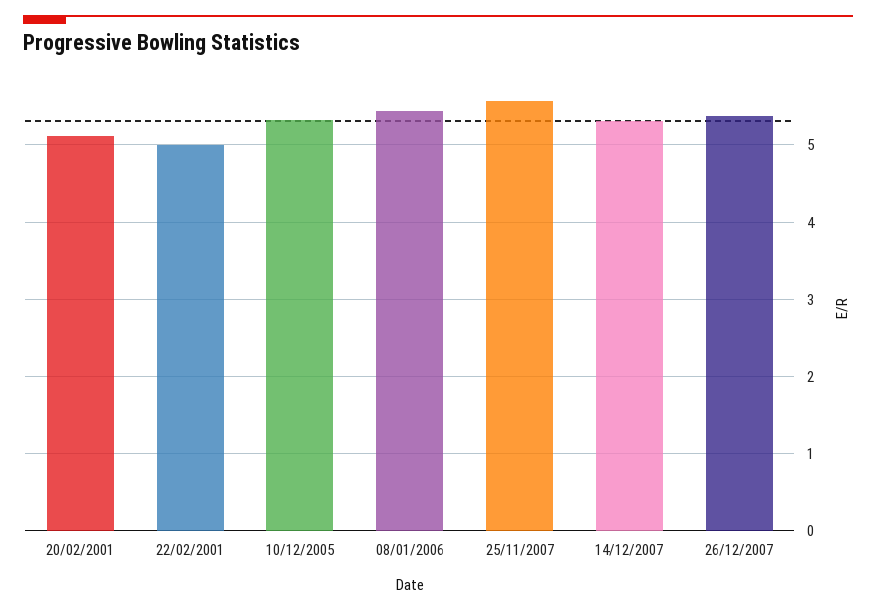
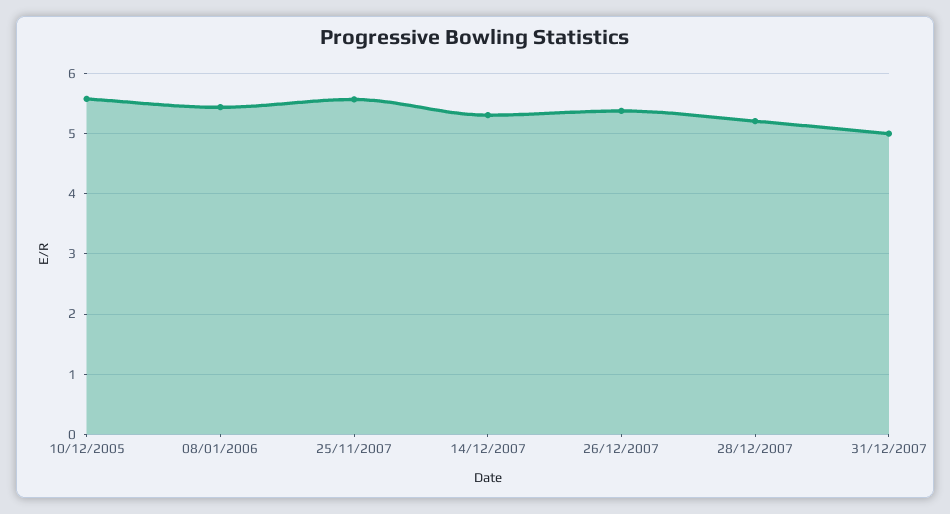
20/02/2001: 5.1 -> none
22/02/2001: 5 -> none
10/12/2005: 5.3 -> 5.6
28/12/2007: none -> 5.2
31/12/2007: none -> 5

